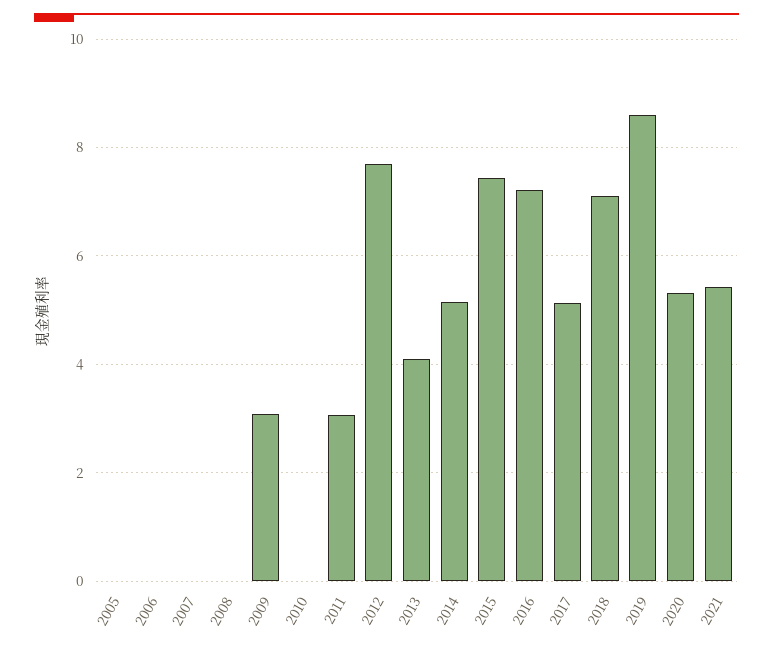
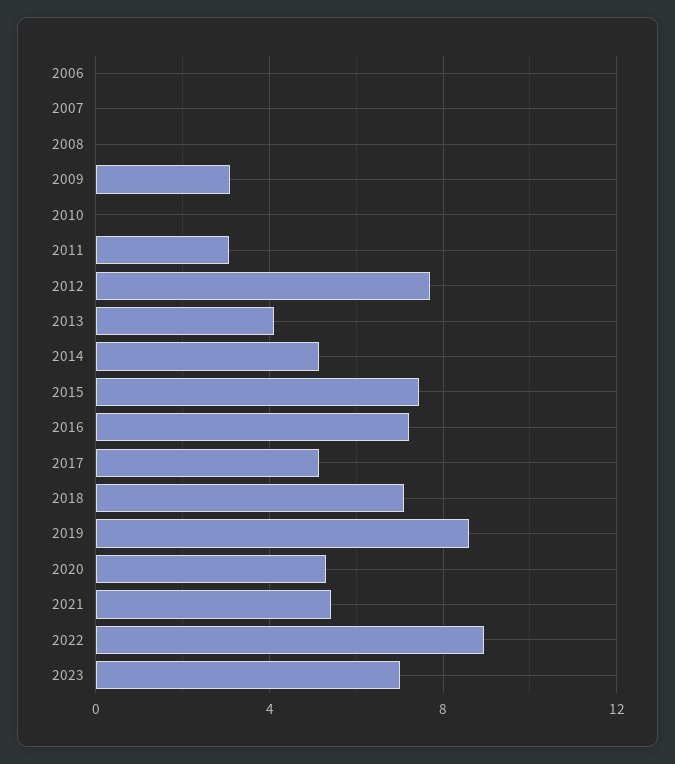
2005: 0 -> none
2022: none -> 9
2023: none -> 7

